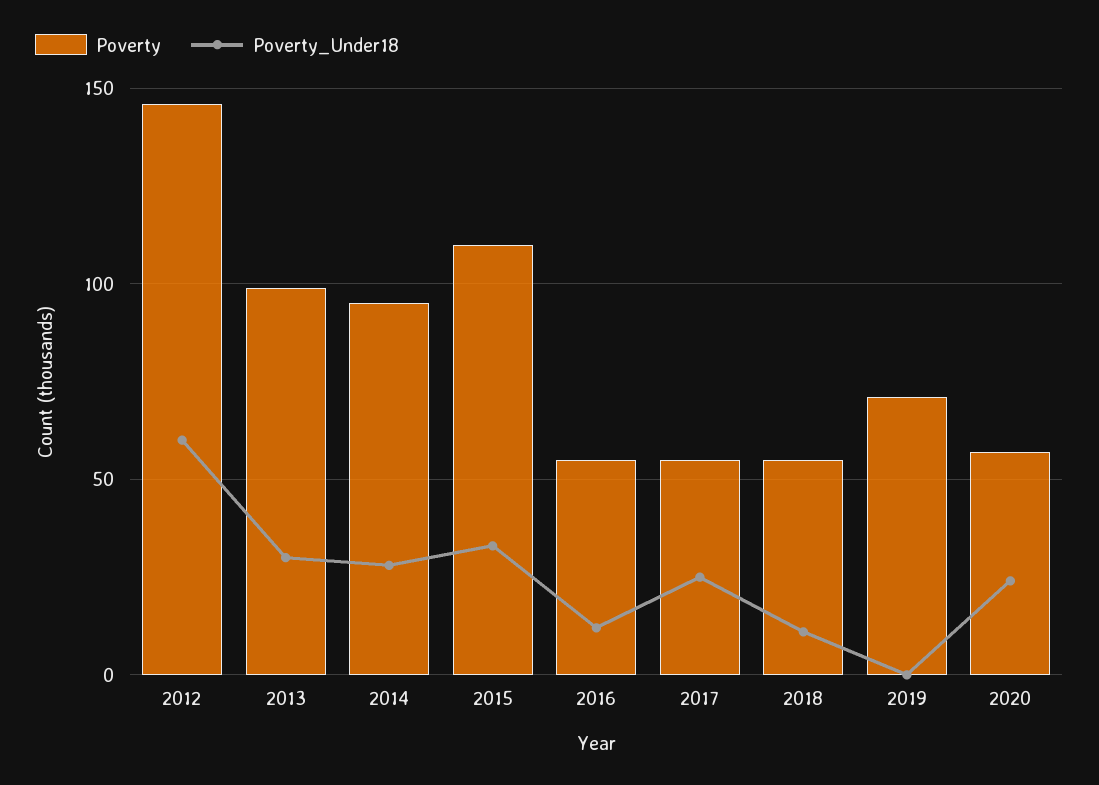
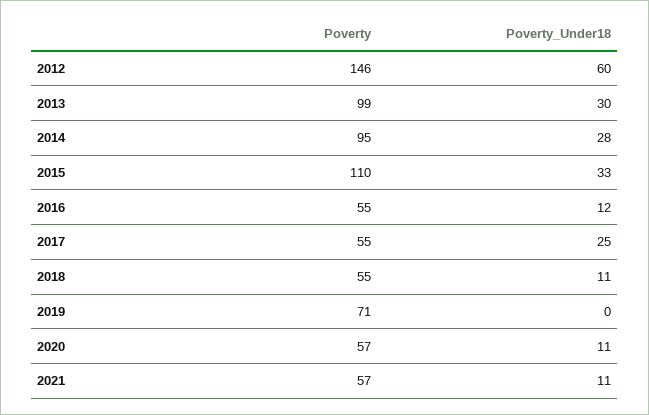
Poverty_Under18, 2020: 25 -> 11
Poverty, 2021: none -> 57
Poverty_Under18, 2021: none -> 11

